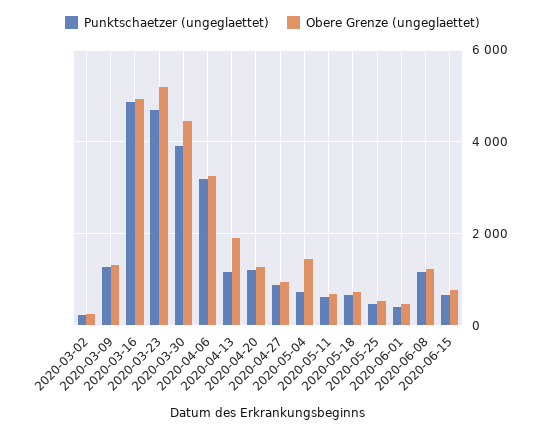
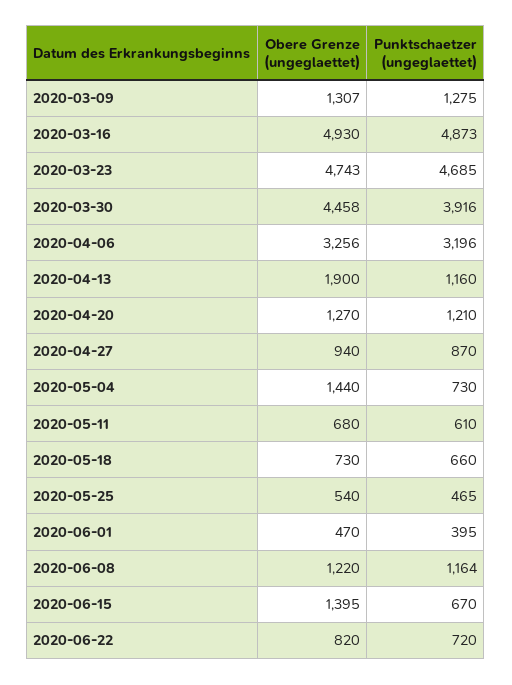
Punktschaetzer (ungeglaettet), 2020-03-02: 200 -> none
Obere Grenze (ungeglaettet), 2020-03-02: 200 -> none
Obere Grenze (ungeglaettet), 2020-03-23: 5200 -> 4743
Obere Grenze (ungeglaettet), 2020-06-15: 800 -> 1395
Obere Grenze (ungeglaettet), 2020-06-22: none -> 820
Punktschaetzer (ungeglaettet), 2020-06-22: none -> 720

